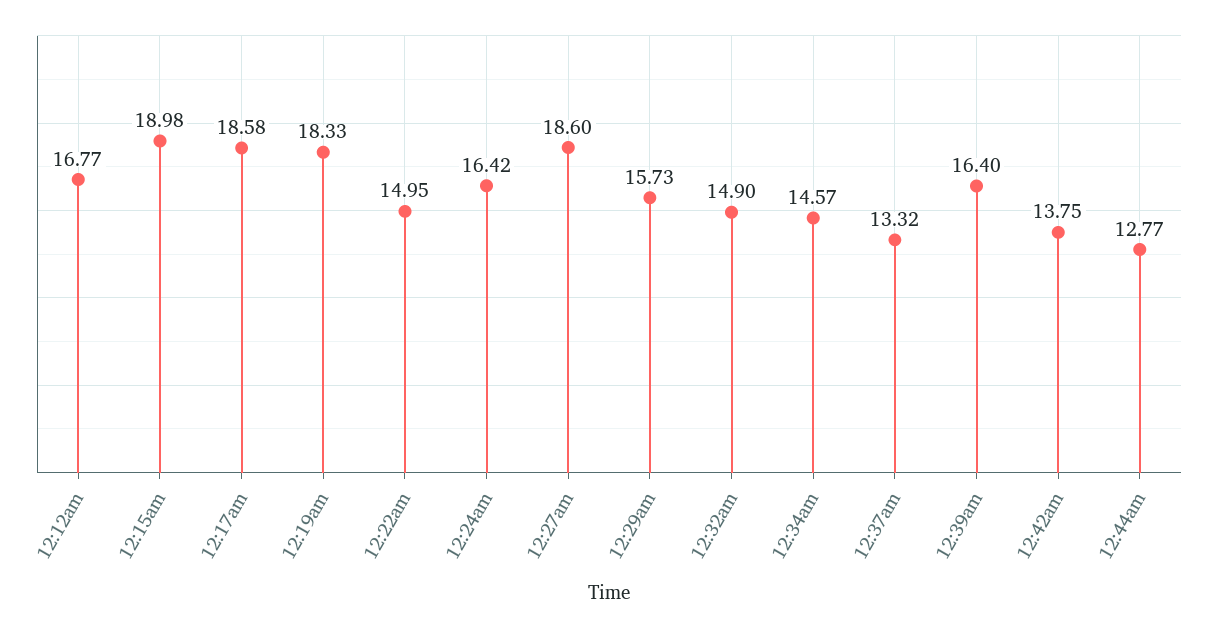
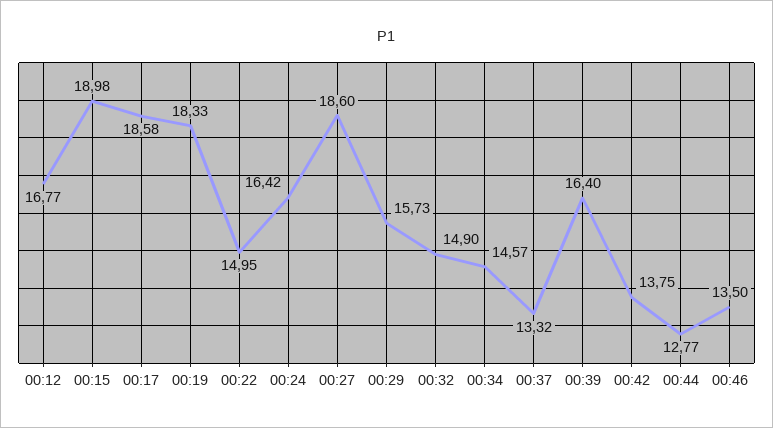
00:46: none -> 13.5

